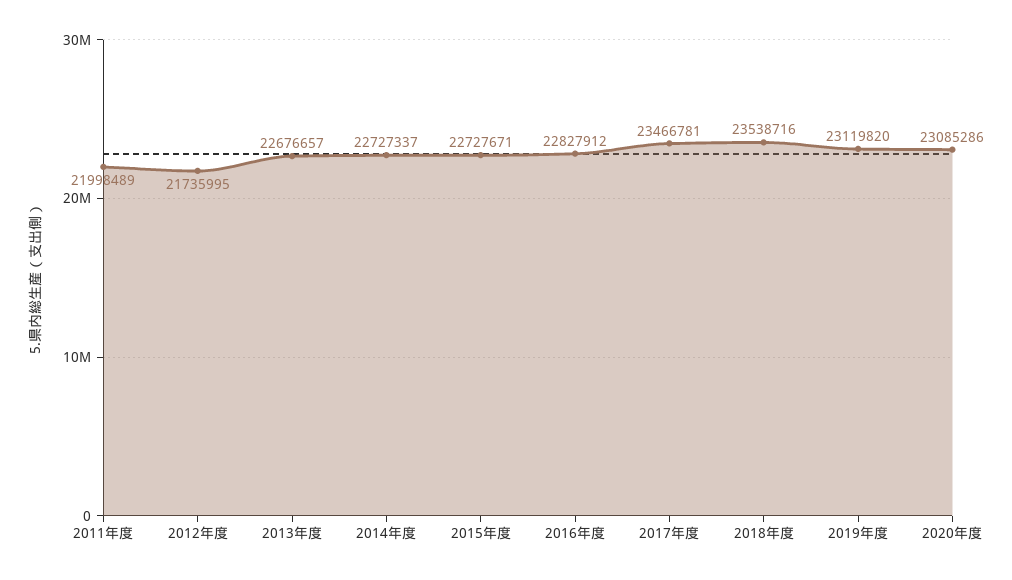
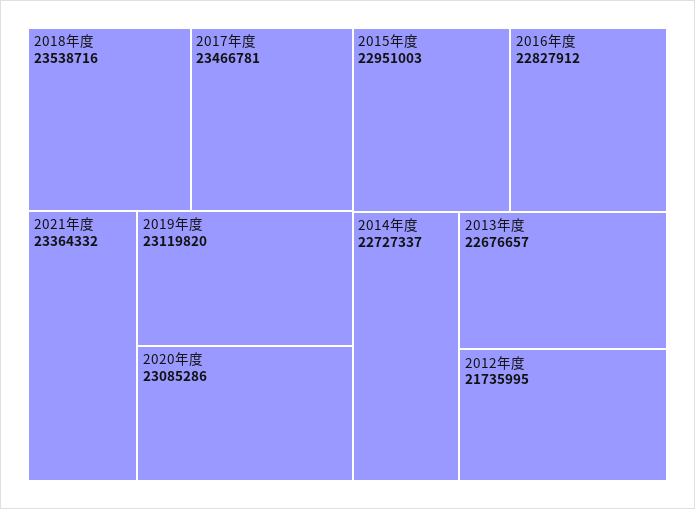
2011年度: 21998489 -> none
2015年度: 22727671 -> 22951003
2021年度: none -> 23364332

